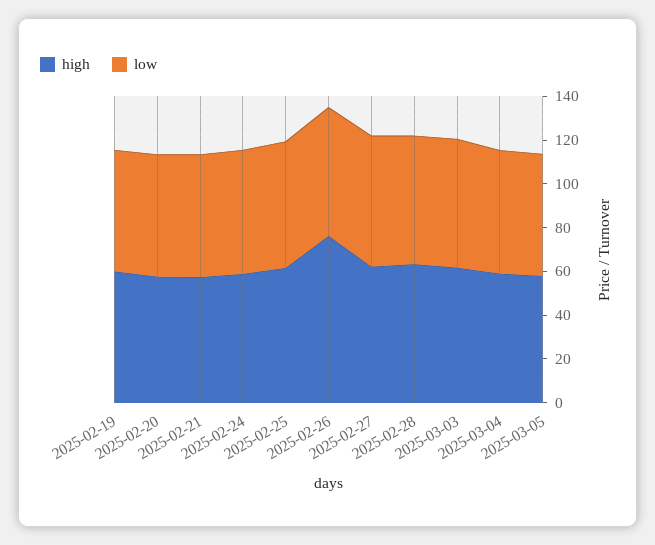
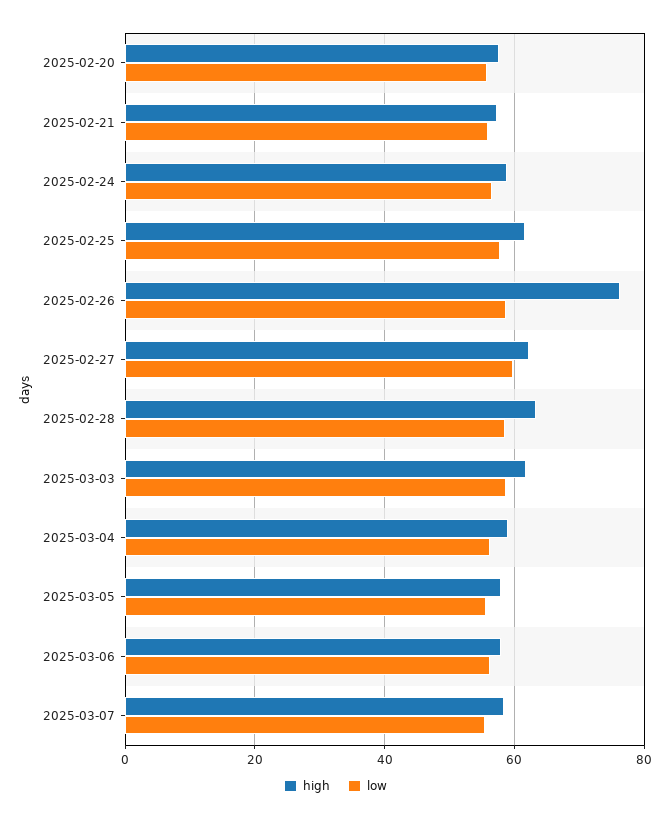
high, 2025-02-19: 60 -> none
low, 2025-02-19: 55 -> none
high, 2025-03-06: none -> 58
low, 2025-03-06: none -> 56
high, 2025-03-07: none -> 58
low, 2025-03-07: none -> 56

